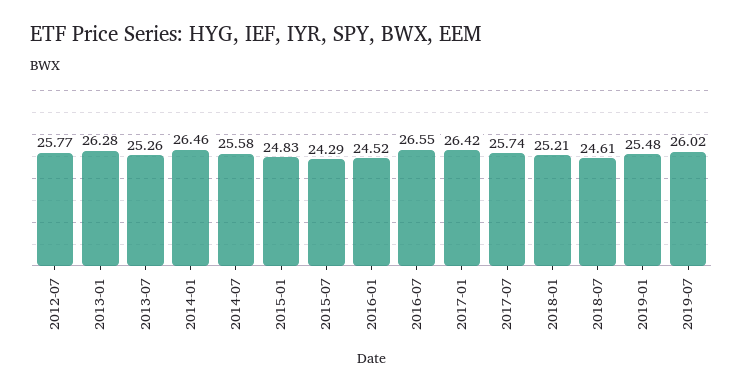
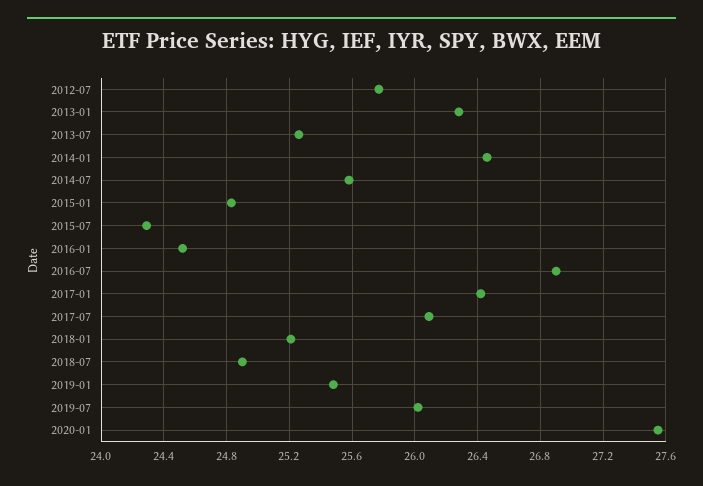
2016-07: 26.55 -> 26.9
2017-07: 25.74 -> 26.1
2018-07: 24.61 -> 24.9
2020-01: none -> 27.55

